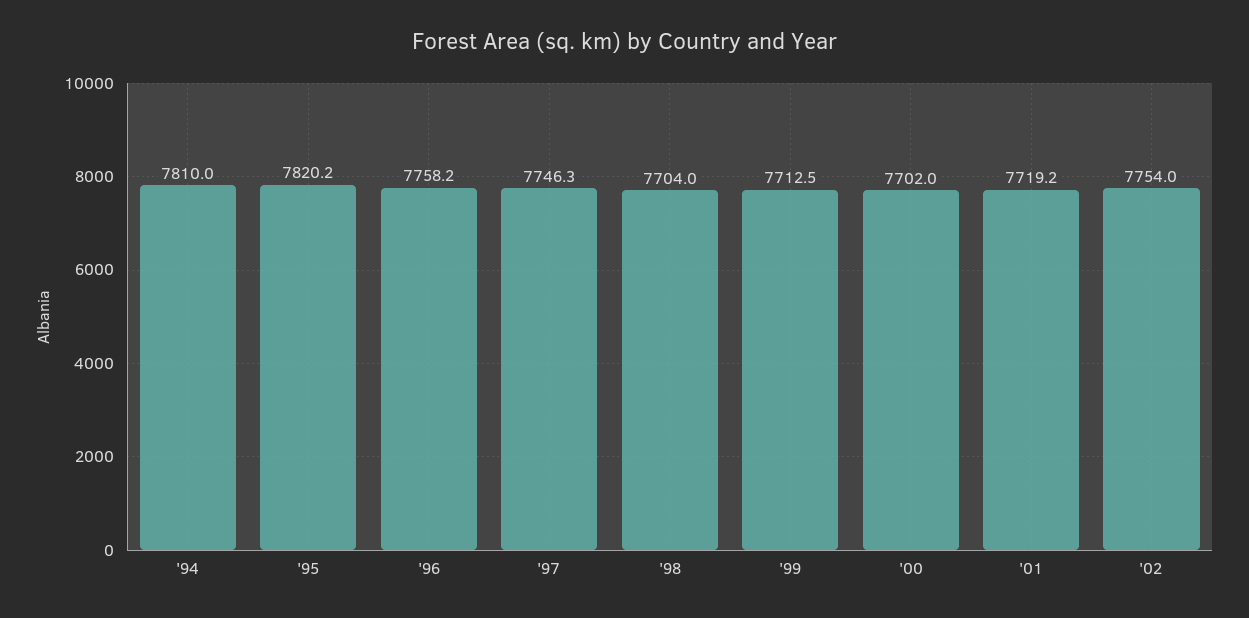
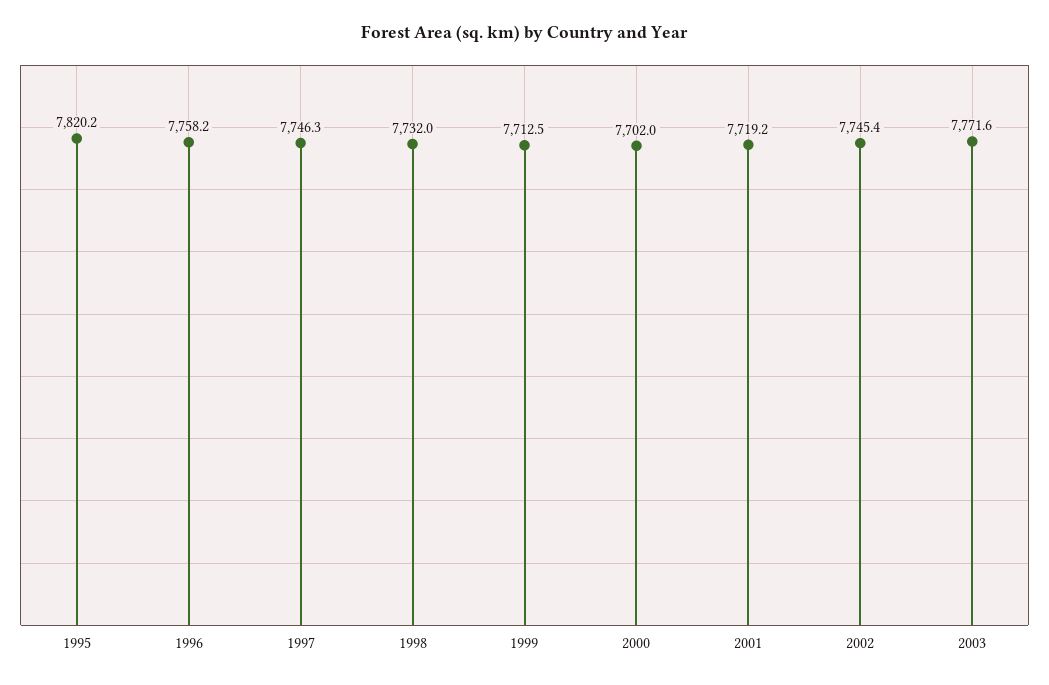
'94: 7810 -> none
'98: 7704 -> 7732
'02: 7754 -> 7745.4
2003: none -> 7771.6

